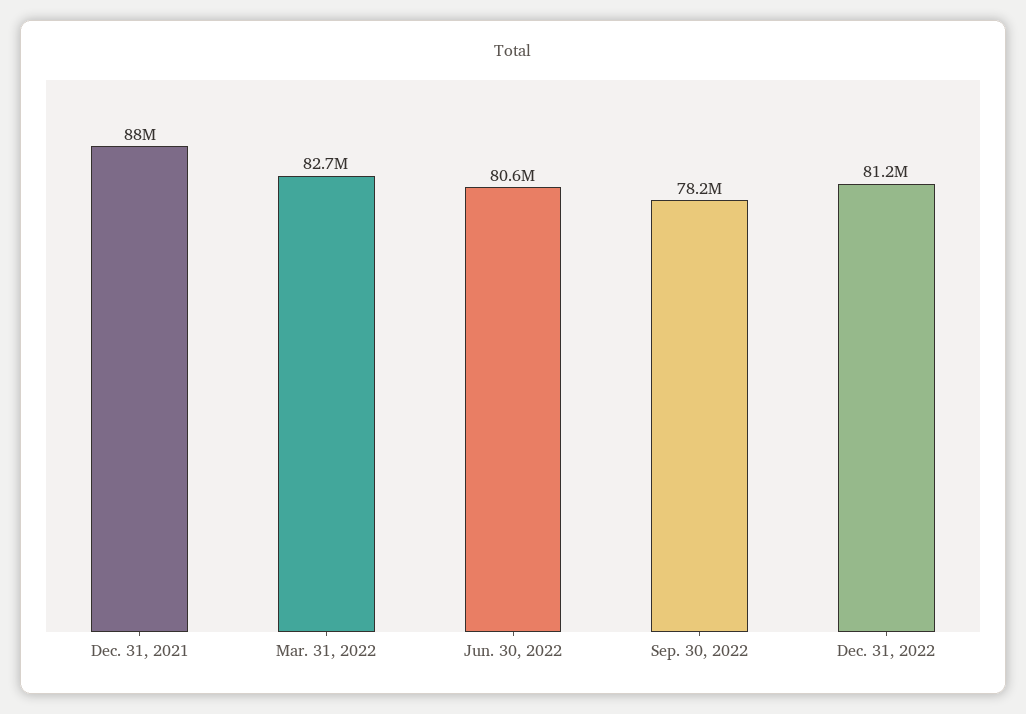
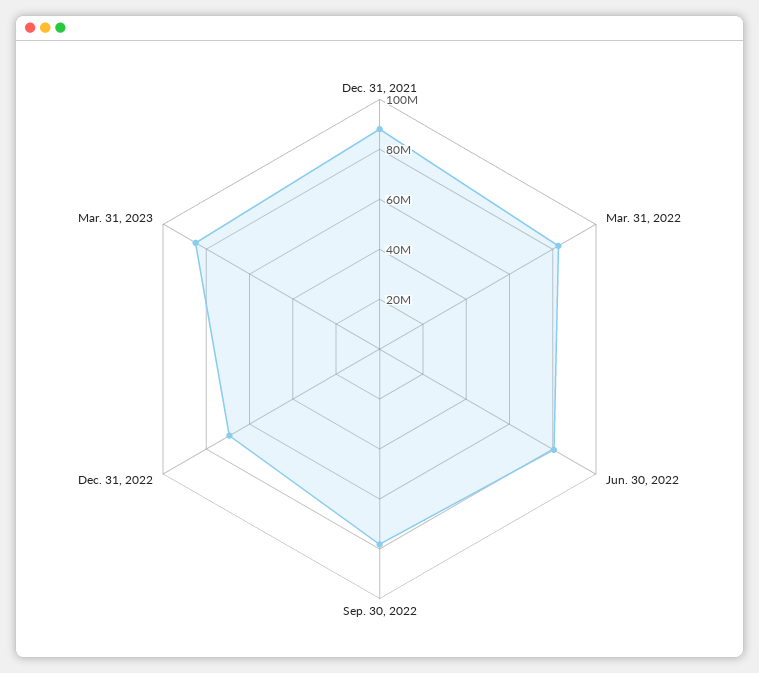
Dec. 31, 2022: 81200000 -> 70000000
Mar. 31, 2023: none -> 85000000

